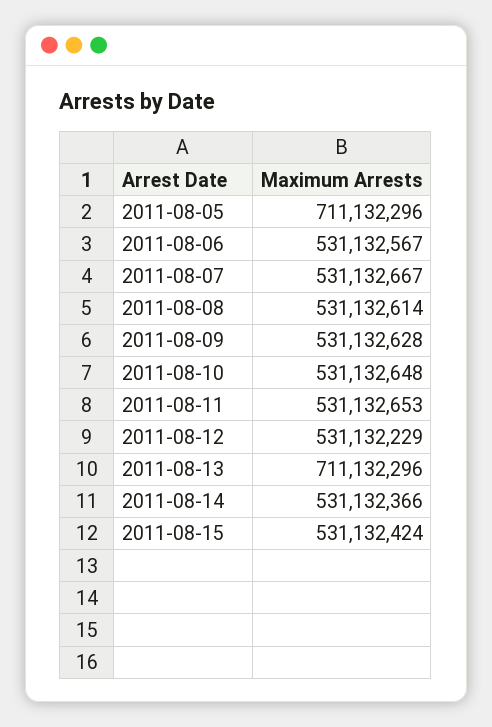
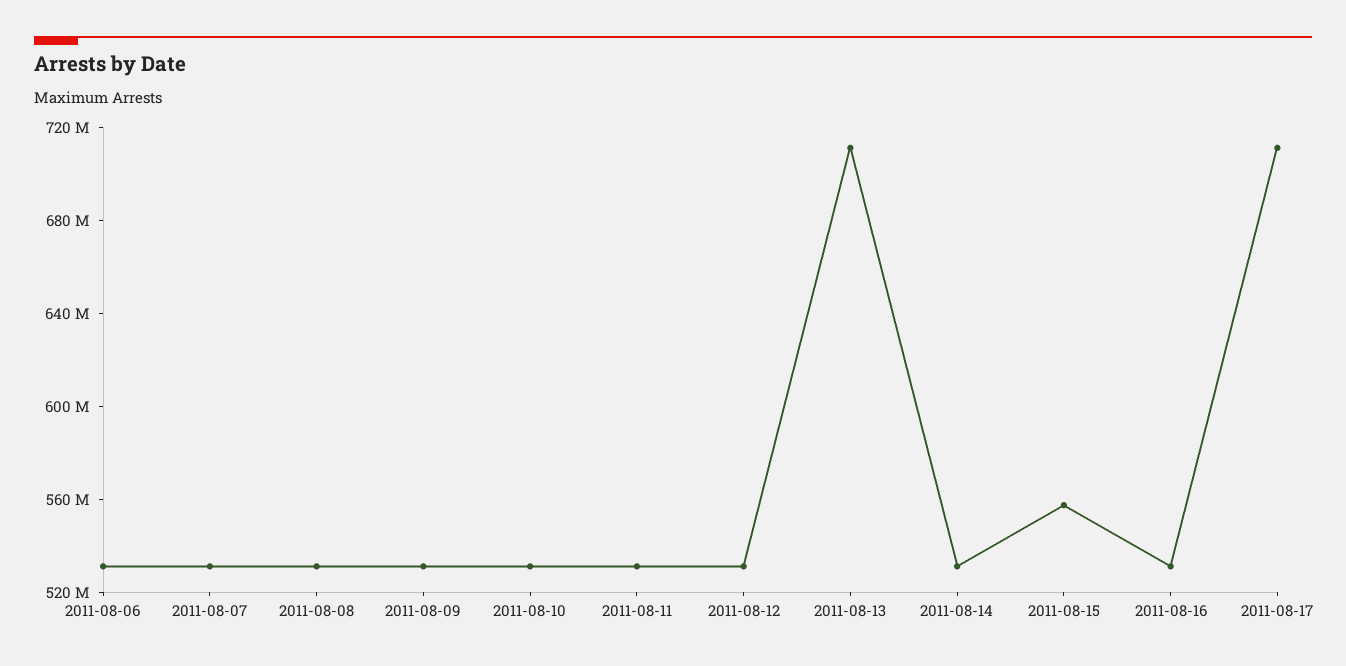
2011-08-05: 711132296 -> none
2011-08-15: 531132424 -> 560000000
2011-08-16: none -> 530000000
2011-08-17: none -> 710000000

